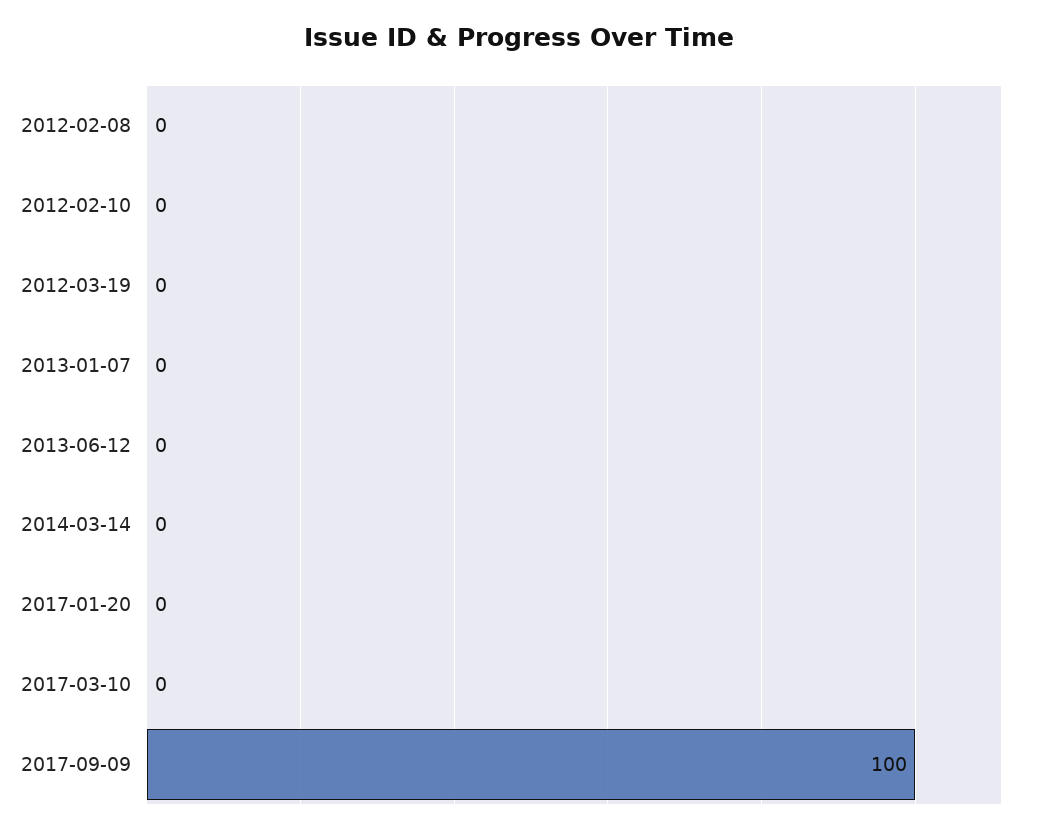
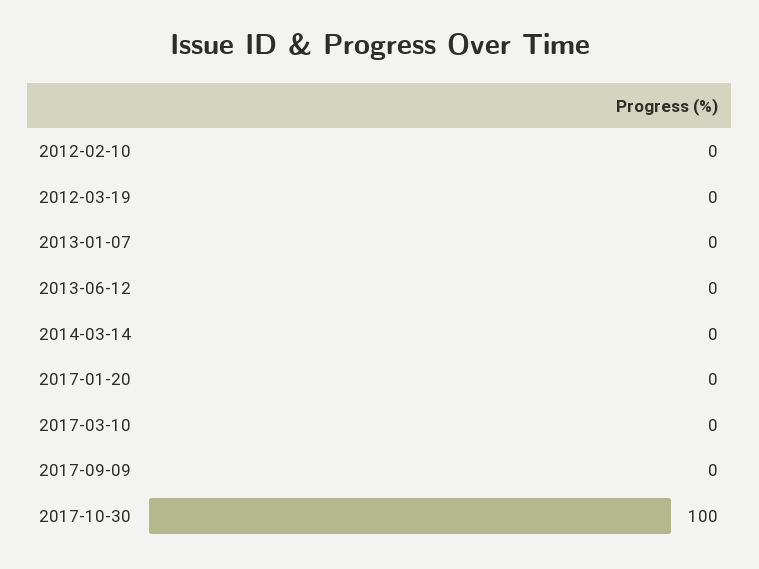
2012-02-08: 0 -> none
2017-09-09: 100 -> 0
2017-10-30: none -> 100

